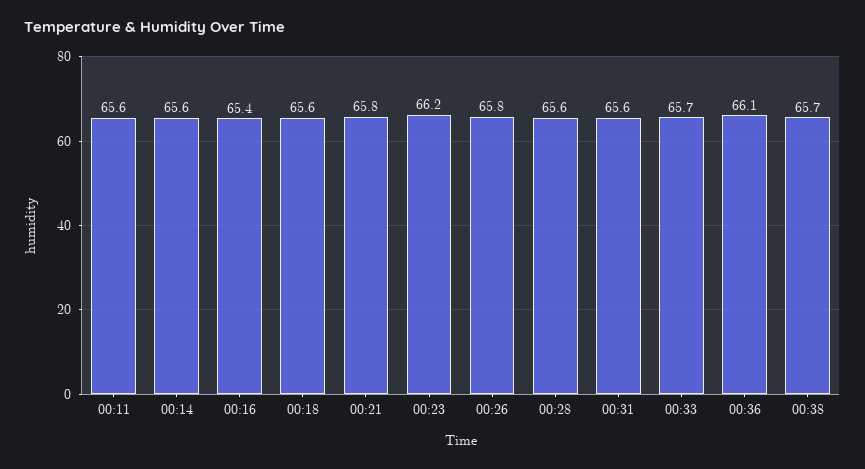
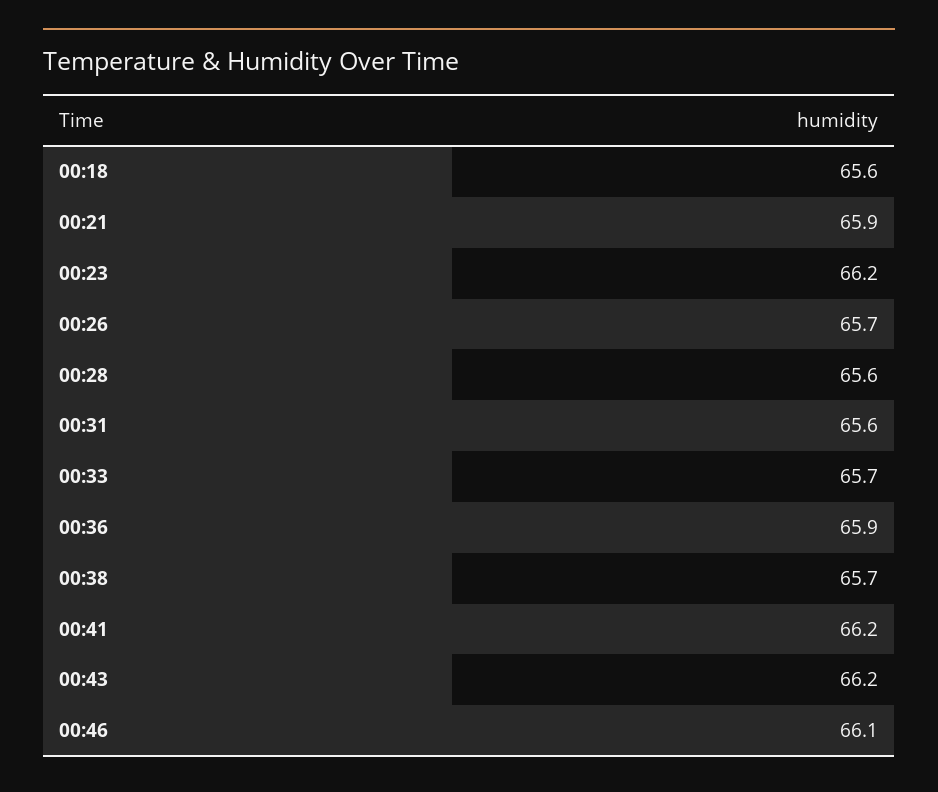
00:11: 65.6 -> none
00:14: 65.6 -> none
00:16: 65.4 -> none
00:21: 65.8 -> 65.9
00:26: 65.8 -> 65.7
00:36: 66.1 -> 65.9
00:41: none -> 66.2
00:43: none -> 66.2
00:46: none -> 66.1

